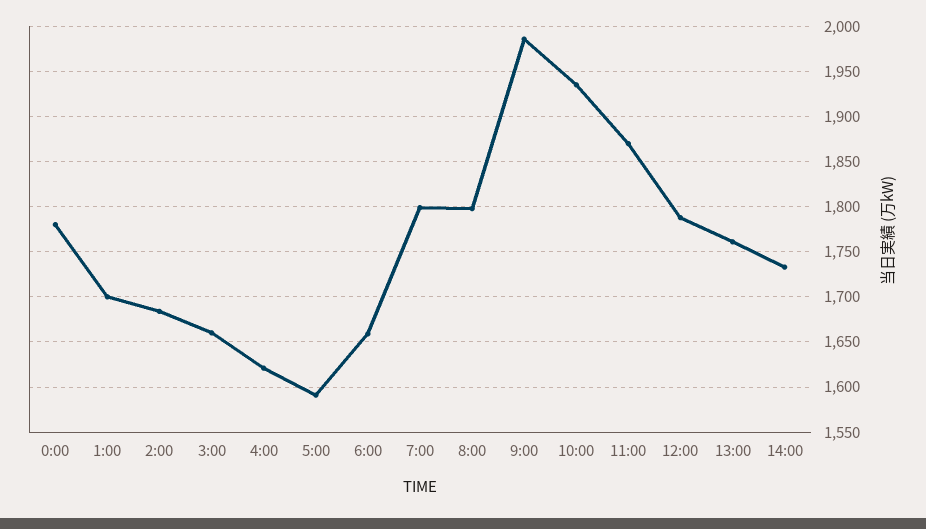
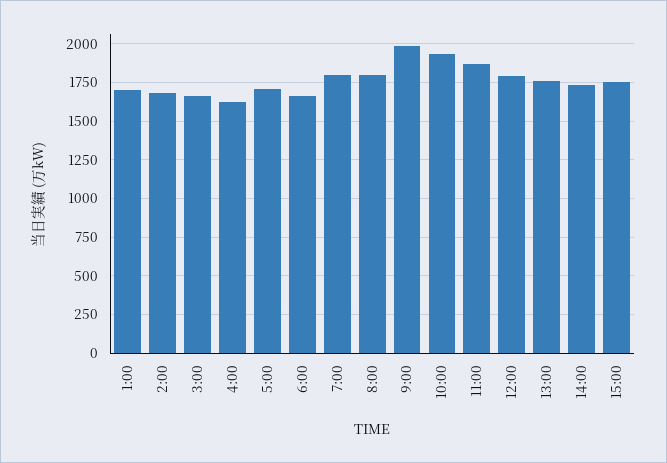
0:00: 1780 -> none
5:00: 1590 -> 1700
15:00: none -> 1750

